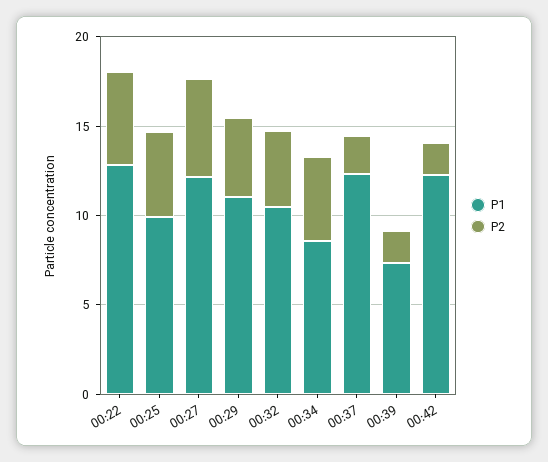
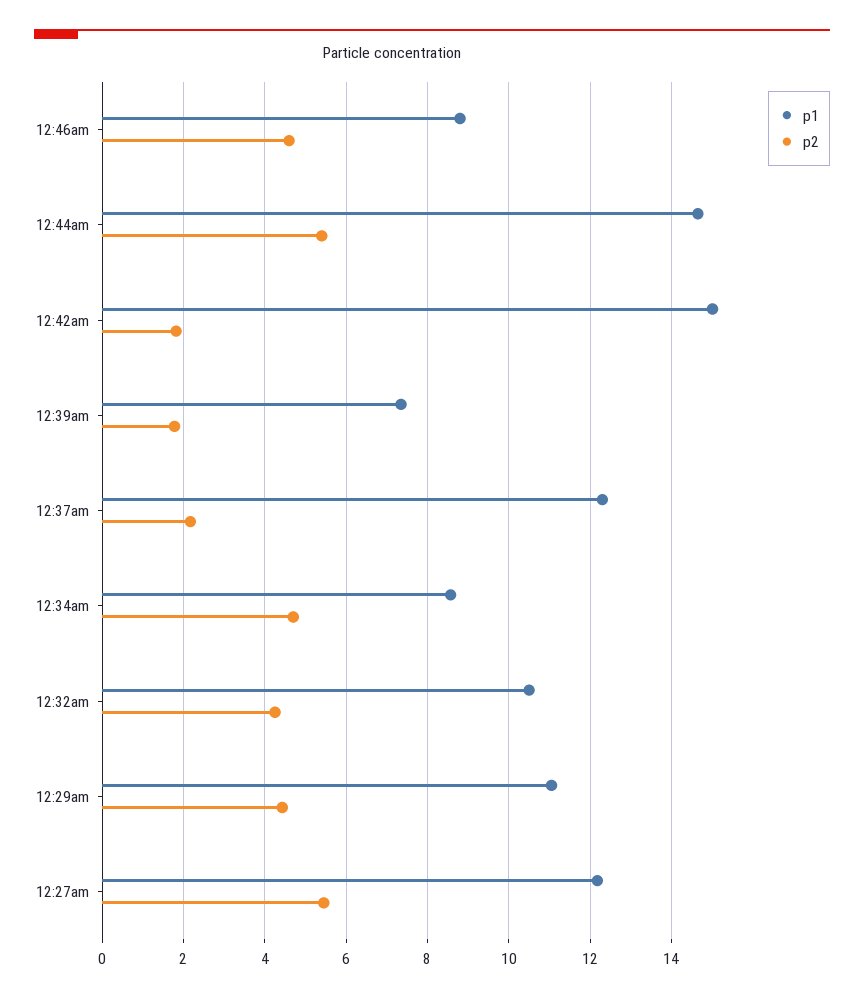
P1, 00:22: 13 -> none
P2, 00:22: 5 -> none
P1, 00:25: 10 -> none
P2, 00:25: 5 -> none
P1, 00:42: 12 -> 15
P1, 12:46am: none -> 8.8
P2, 12:46am: none -> 4.6
P1, 12:44am: none -> 14.6
P2, 12:44am: none -> 5.4

